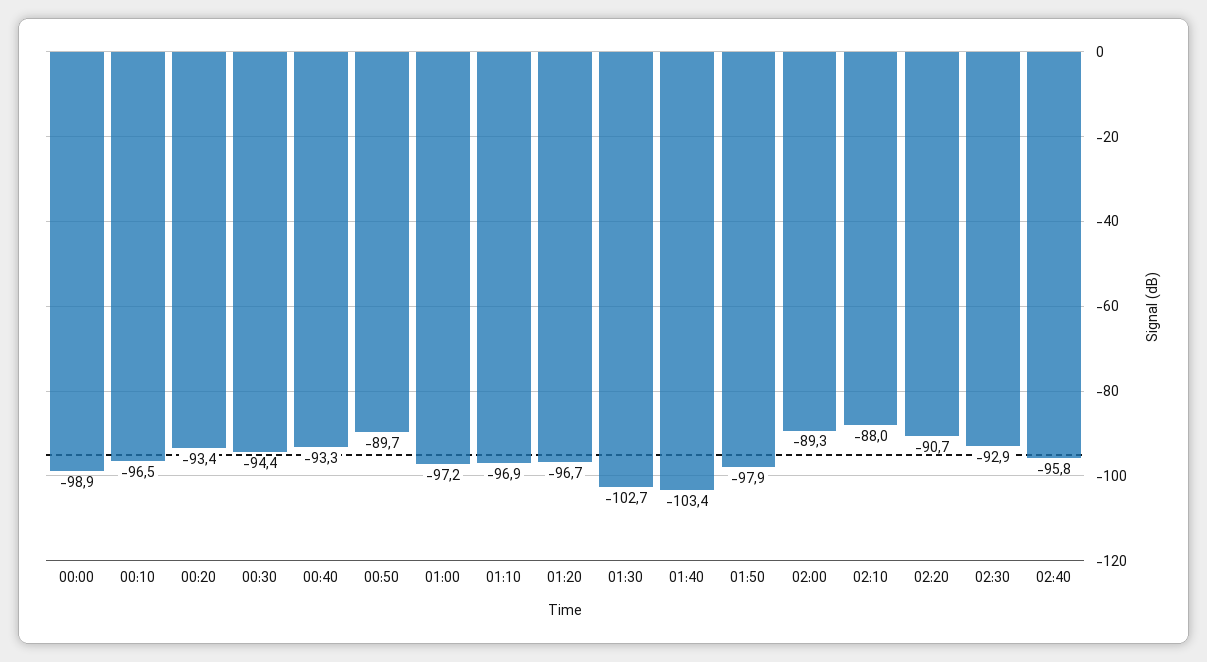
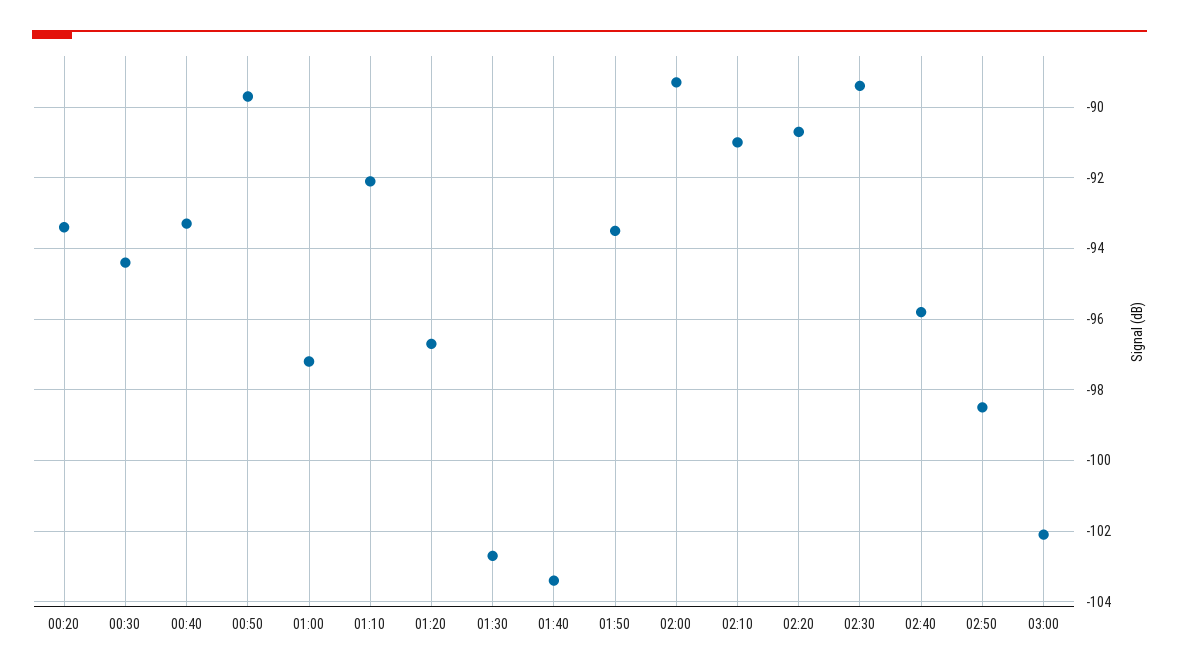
00:00: -98.9 -> none
00:10: -96.5 -> none
01:10: -96.9 -> -92
01:50: -97.9 -> -93.5
02:10: -88 -> -91
02:30: -92.9 -> -89.5
02:50: none -> -98.5
03:00: none -> -102

